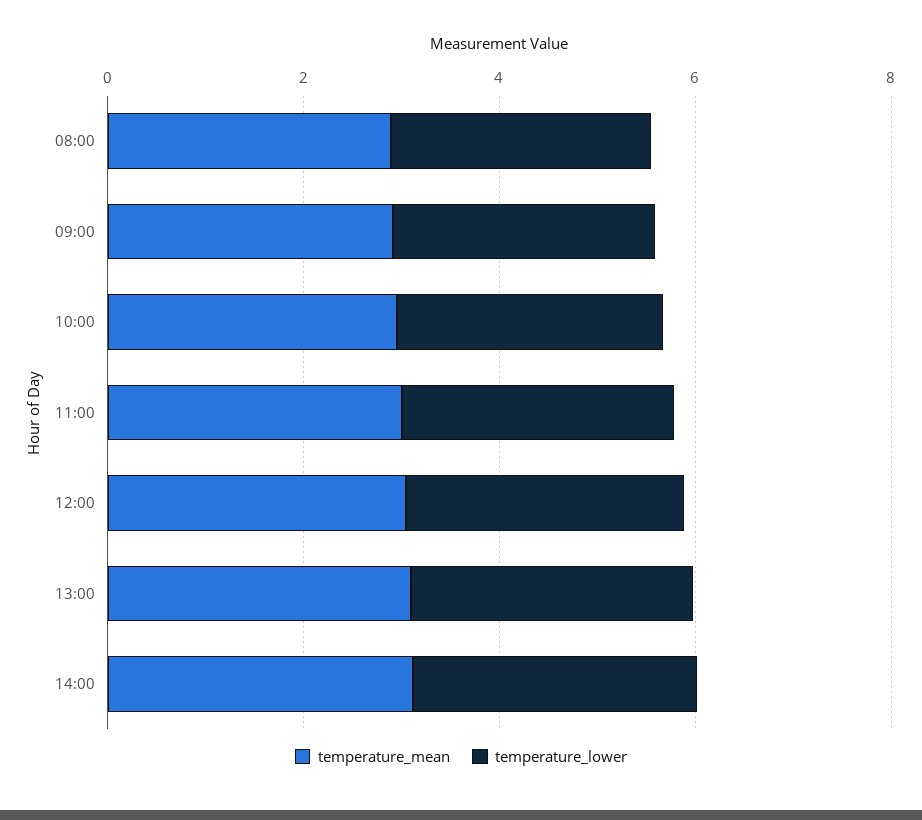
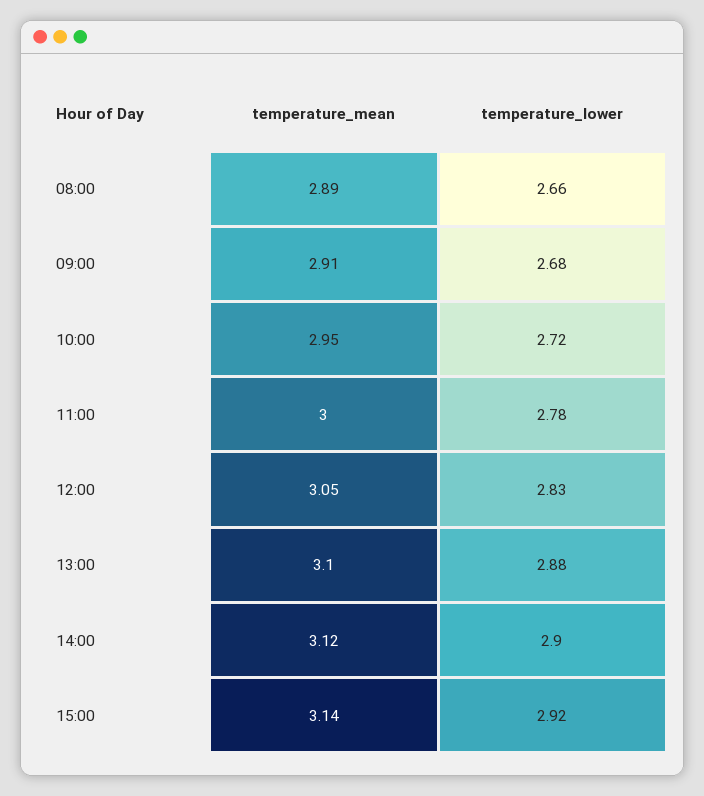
temperature_mean, 15:00: none -> 3.14
temperature_lower, 15:00: none -> 2.92

